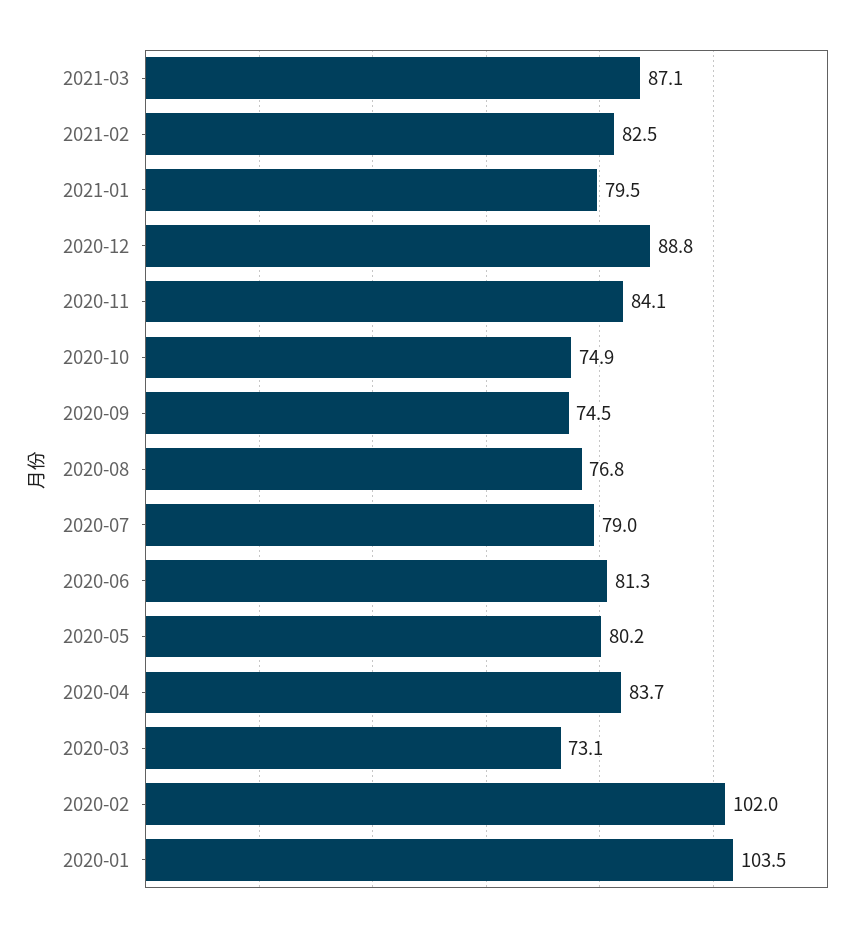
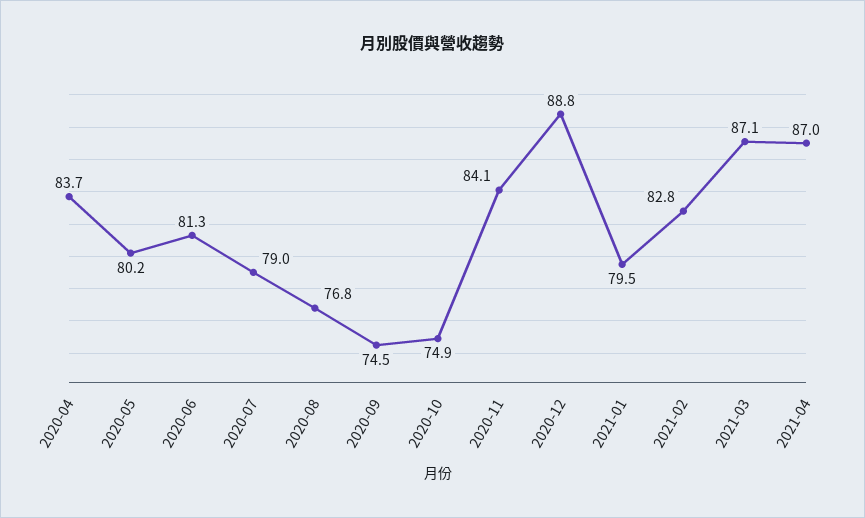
2021-02: 82.5 -> 82.8
2020-03: 73.1 -> none
2020-02: 102 -> none
2020-01: 103.5 -> none
2021-04: none -> 87

